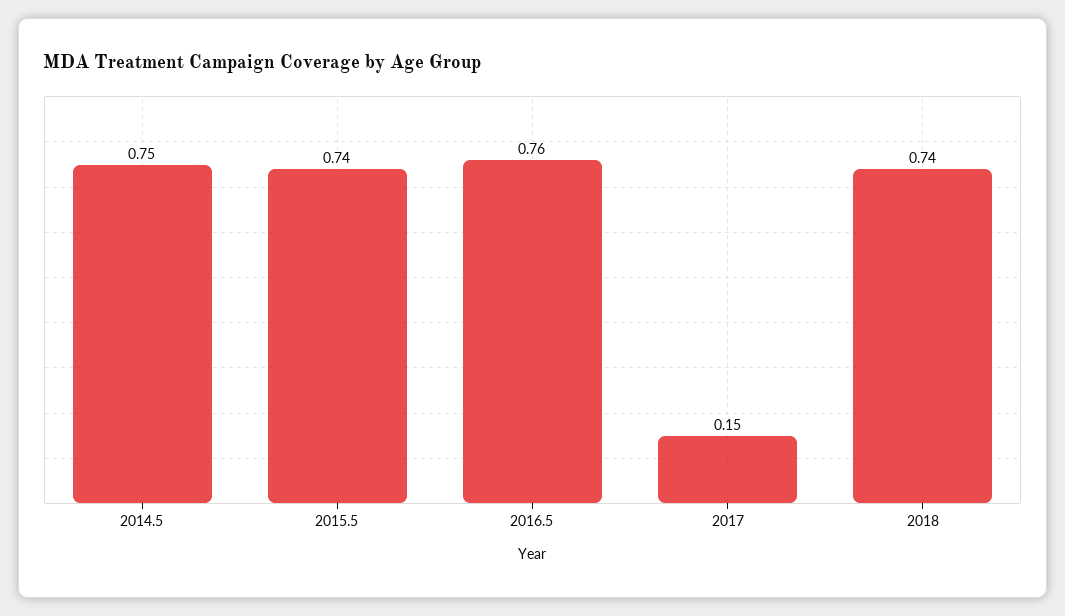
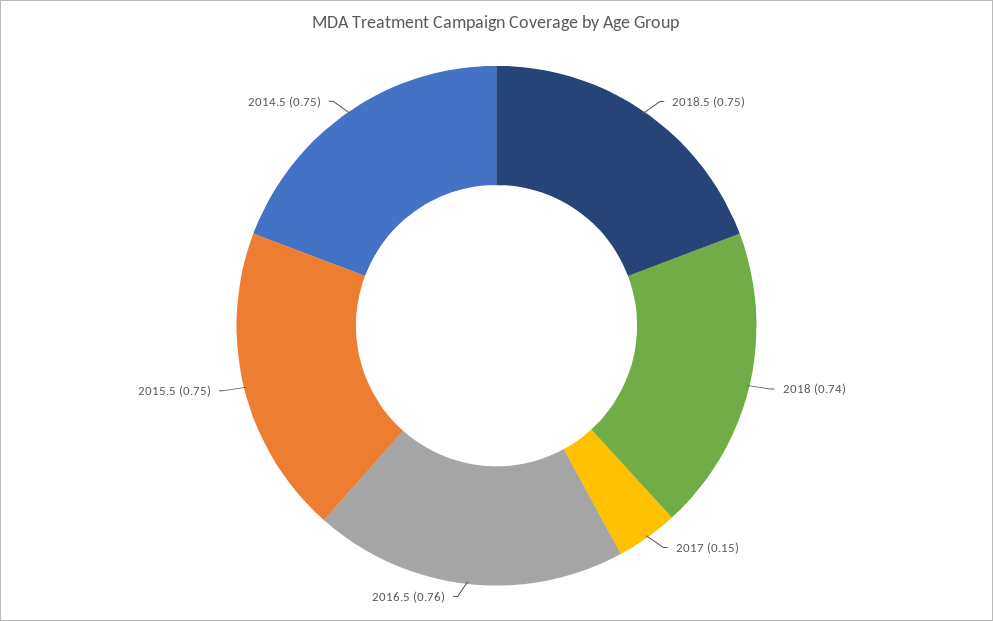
2015.5: 0.74 -> 0.75
2018.5: none -> 0.75

